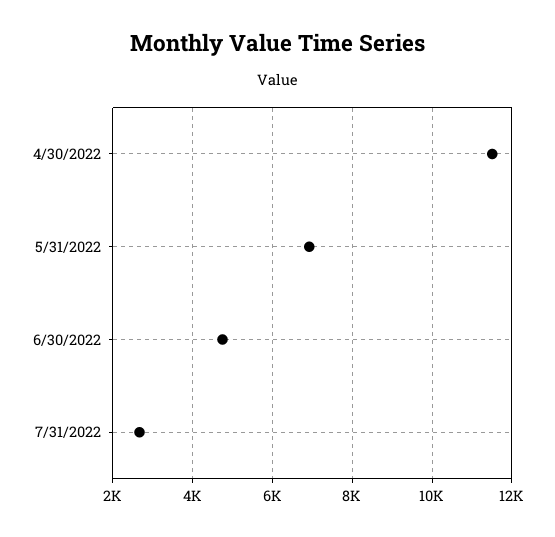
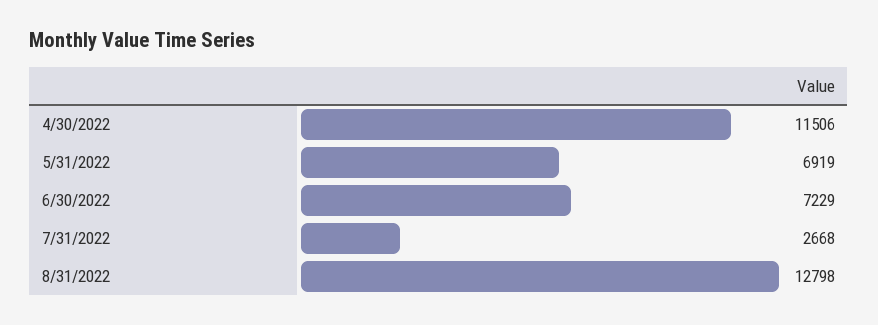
6/30/2022: 4800 -> 7229
8/31/2022: none -> 12798

